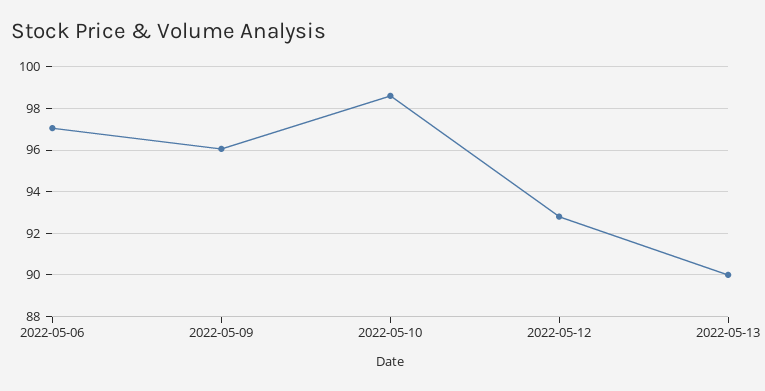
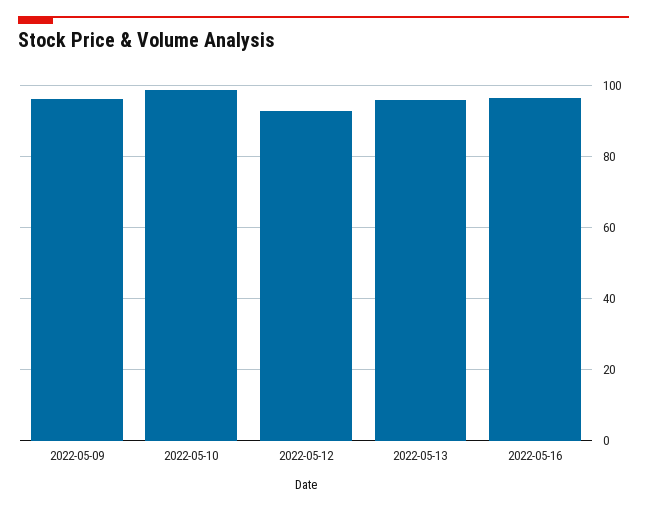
2022-05-06: 97 -> none
2022-05-13: 90 -> 96
2022-05-16: none -> 96

